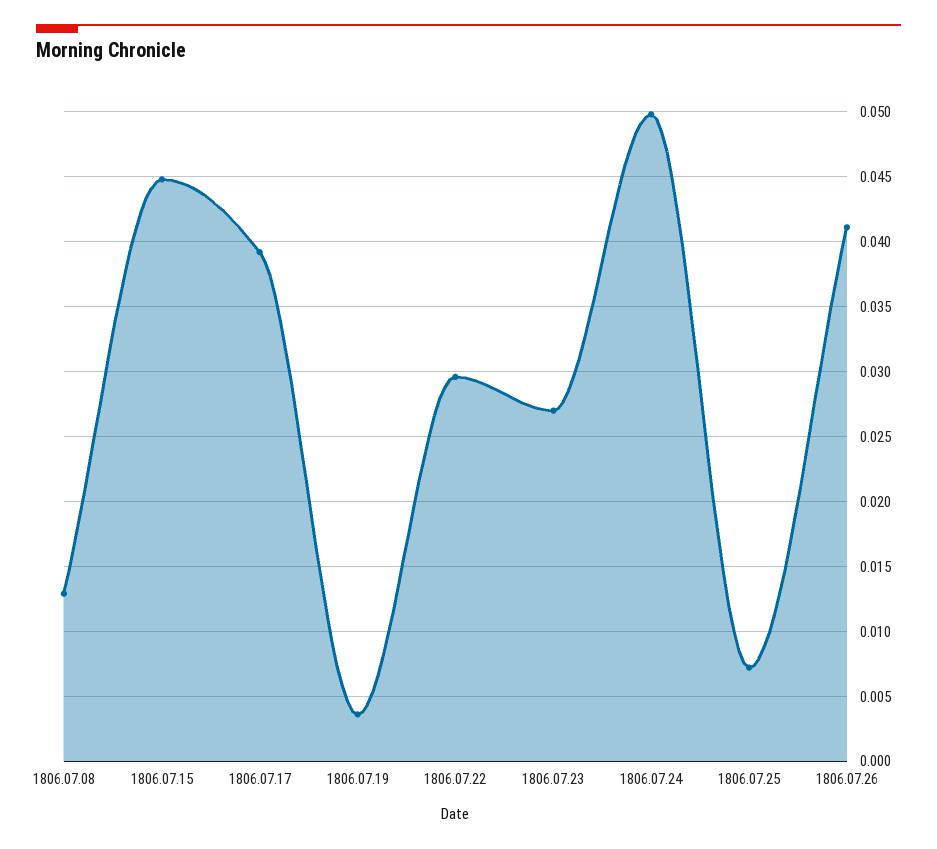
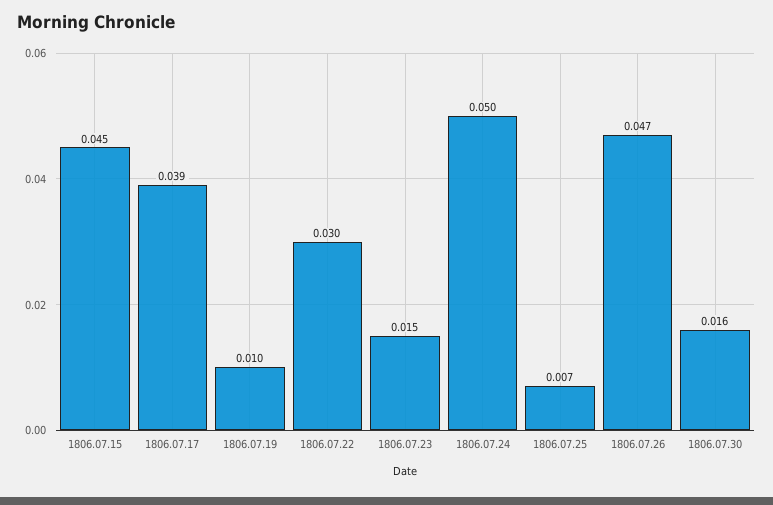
1806.07.08: 0.013 -> none
1806.07.19: 0.0035 -> 0.01
1806.07.23: 0.027 -> 0.015
1806.07.26: 0.041 -> 0.047
1806.07.30: none -> 0.016

